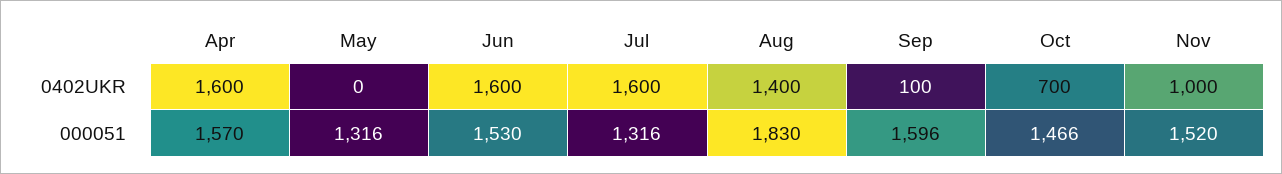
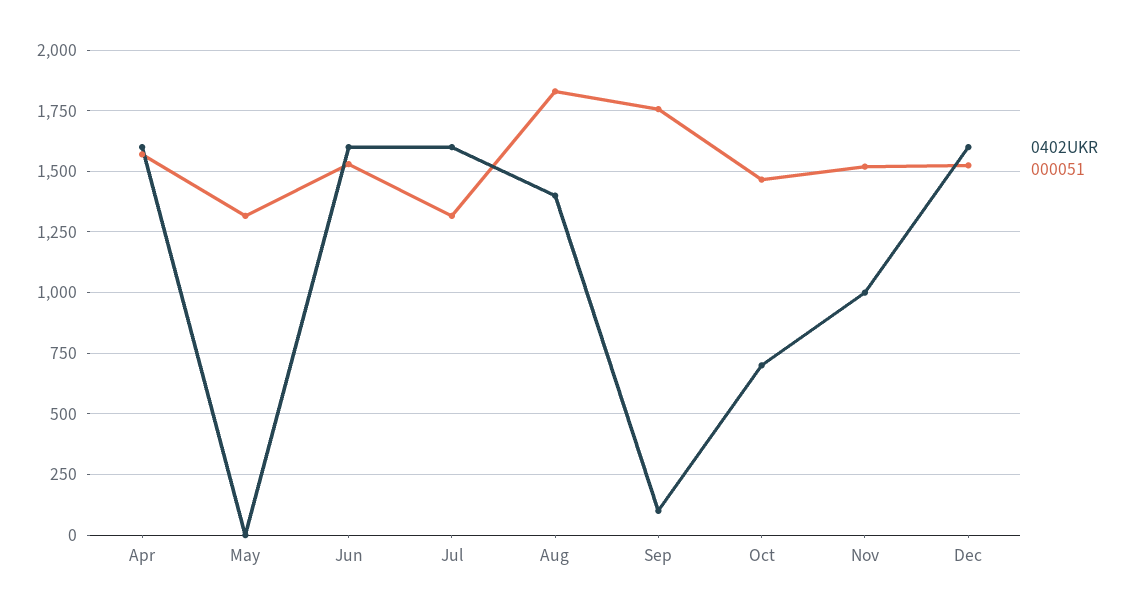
000051, Sep: 1596 -> 1750
0402UKR, Dec: none -> 1600
000051, Dec: none -> 1525

